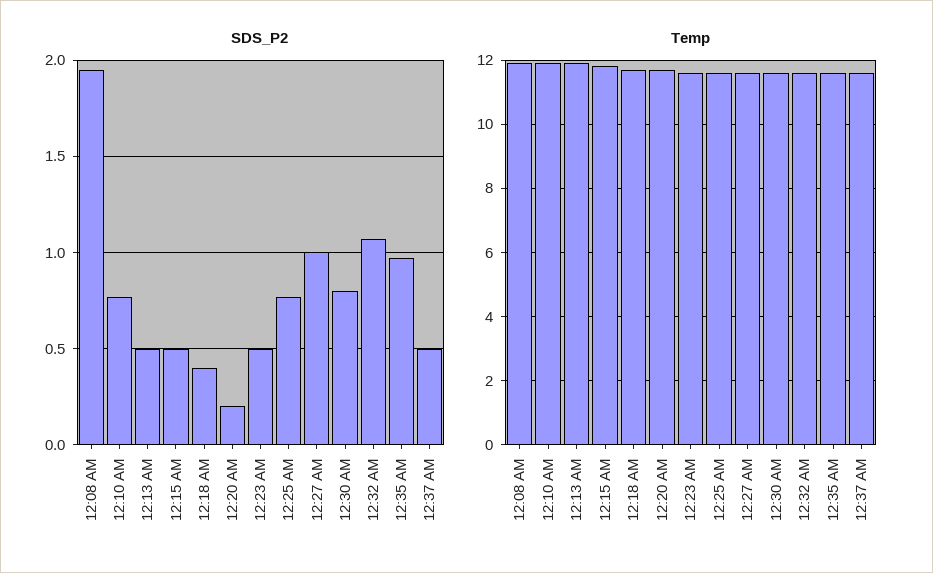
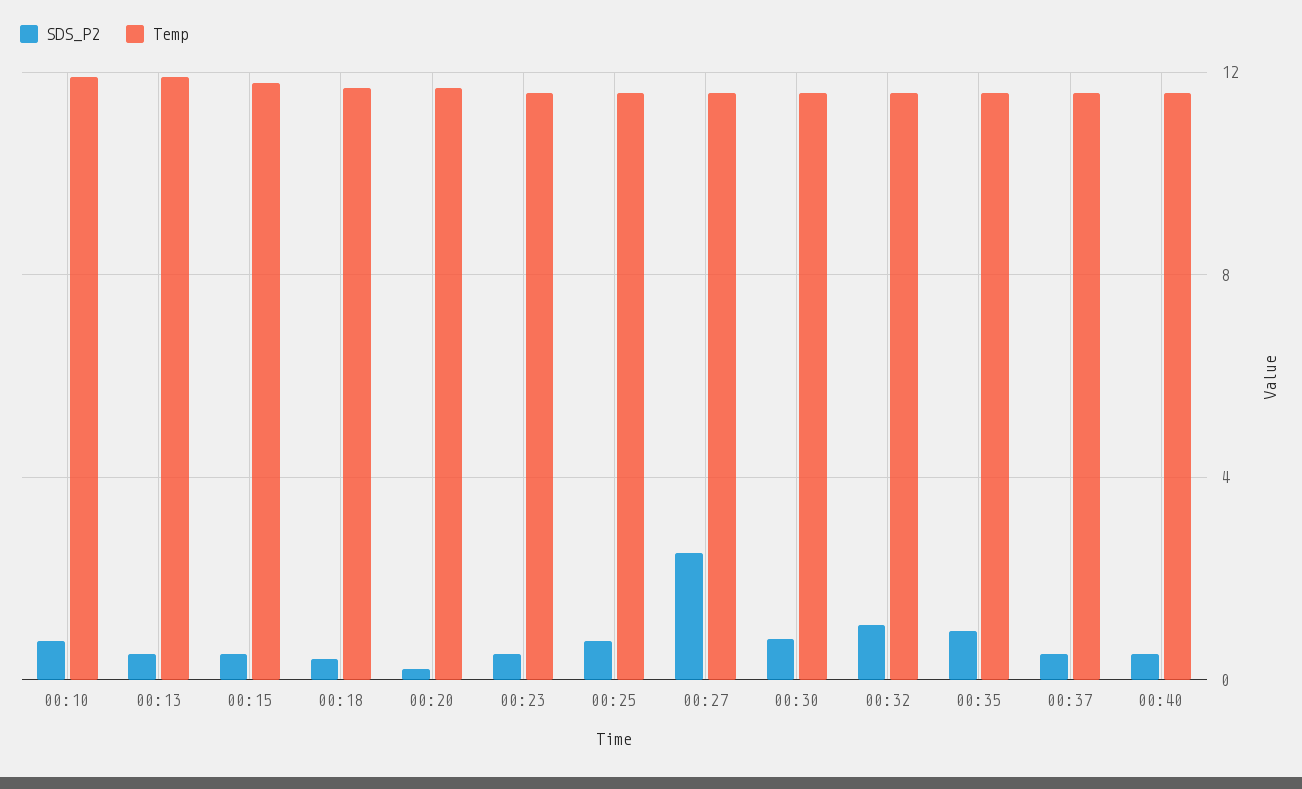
SDS_P2, 12:08 AM: 1.95 -> none
SDS_P2, 12:27 AM: 1 -> 2.5
Temp, 12:08 AM: 12 -> none
SDS_P2, 00:40: none -> 0.5
Temp, 00:40: none -> 11.5

